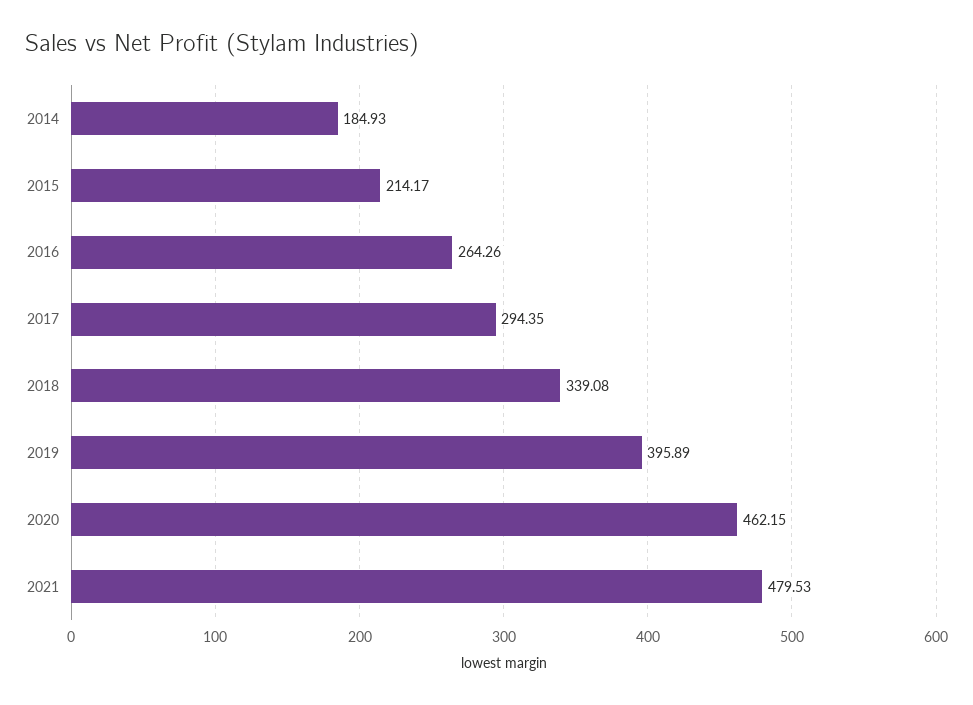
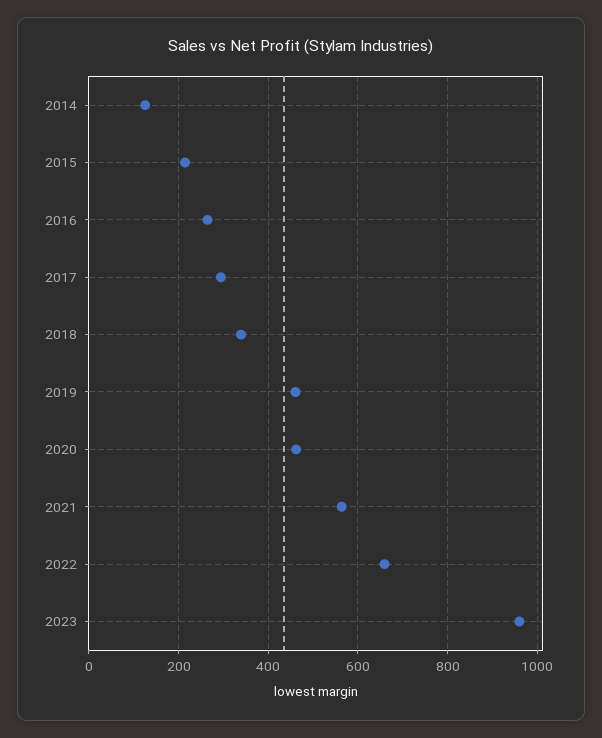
2014: 184.93 -> 120
2019: 395.89 -> 460
2021: 479.53 -> 560
2022: none -> 660
2023: none -> 960

